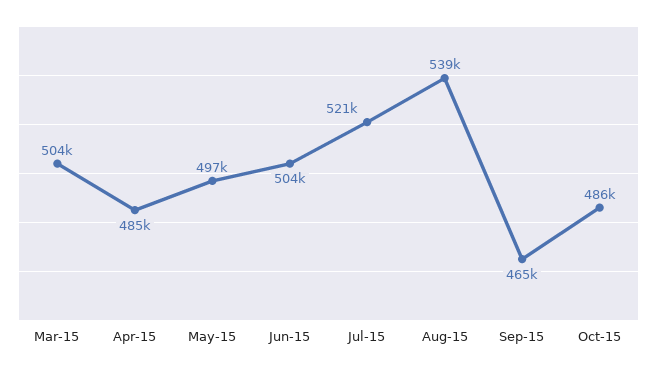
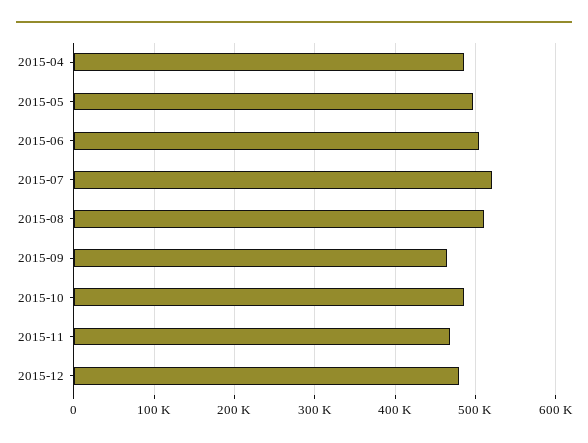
Mar-15: 504000 -> none
Aug-15: 539000 -> 510000
2015-11: none -> 470000
2015-12: none -> 480000

